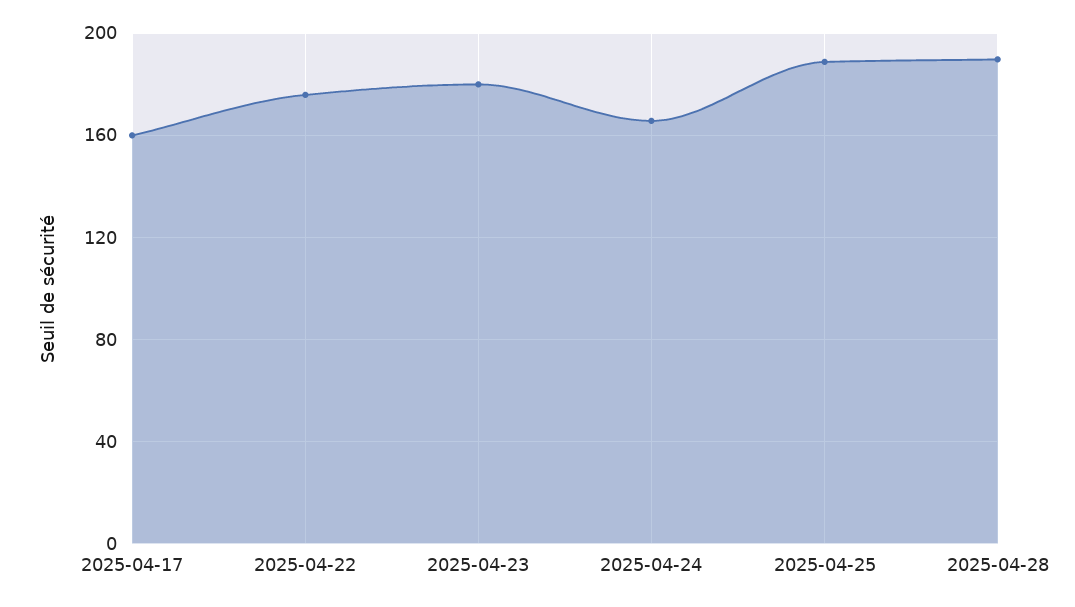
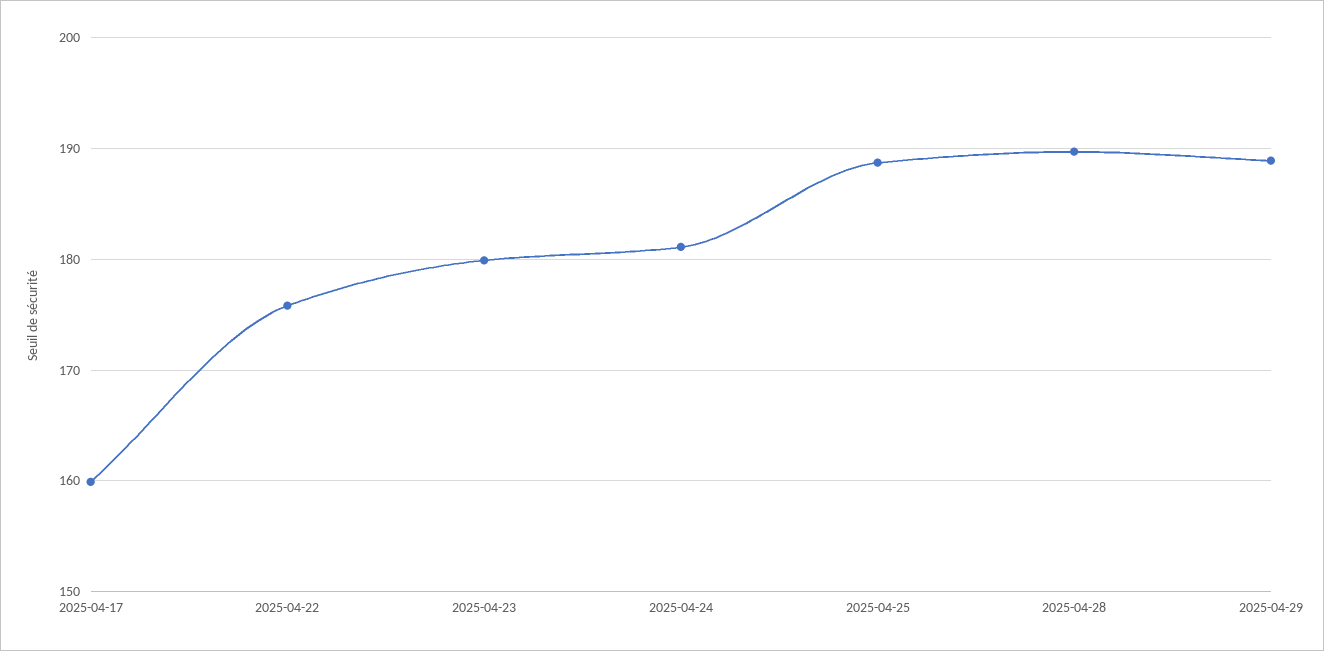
2025-04-24: 165 -> 181
2025-04-29: none -> 189

